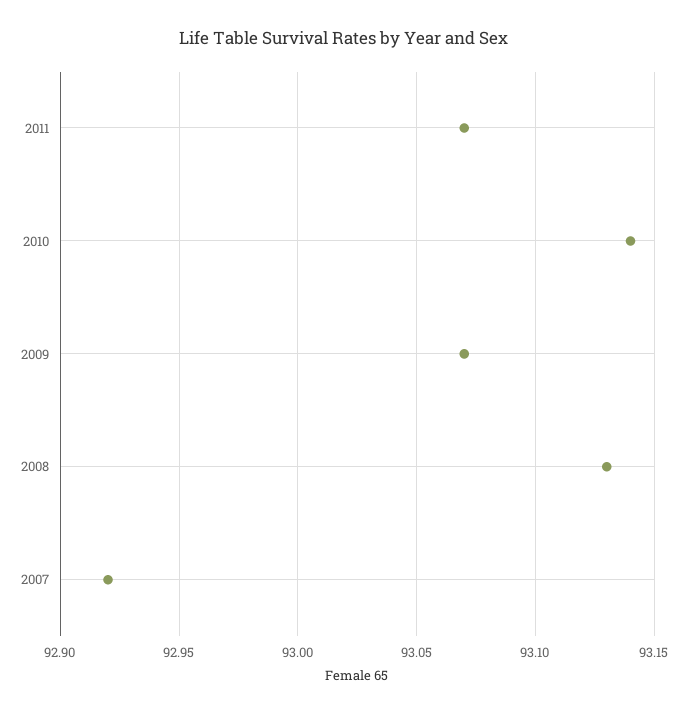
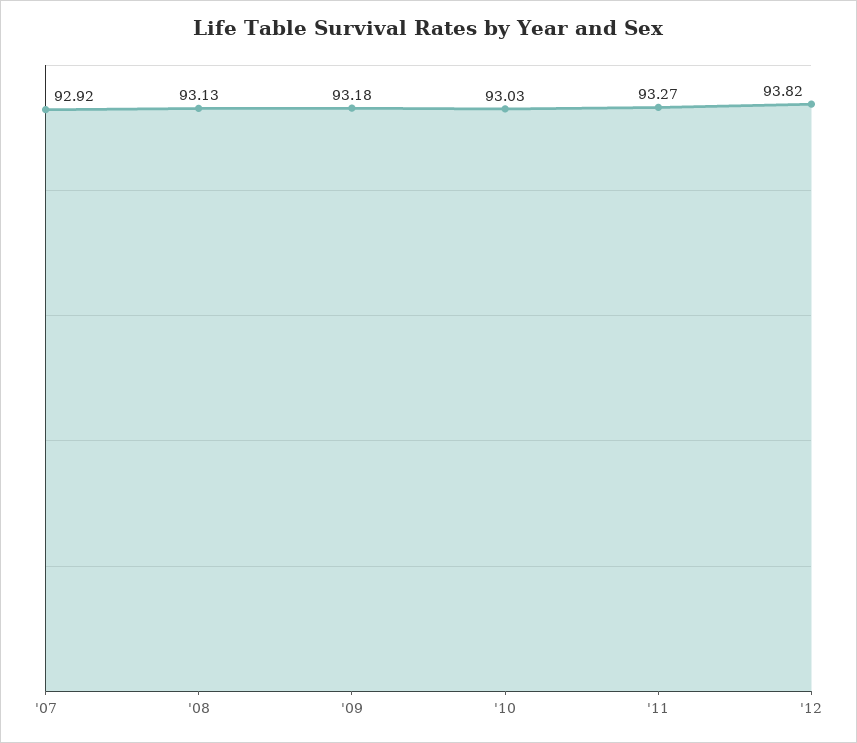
2011: 93.07 -> 93.27
2010: 93.14 -> 93.03
2009: 93.07 -> 93.18
'12: none -> 93.82

